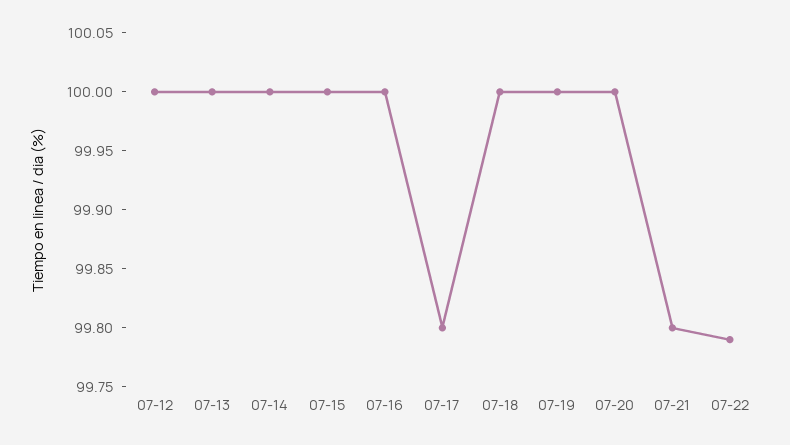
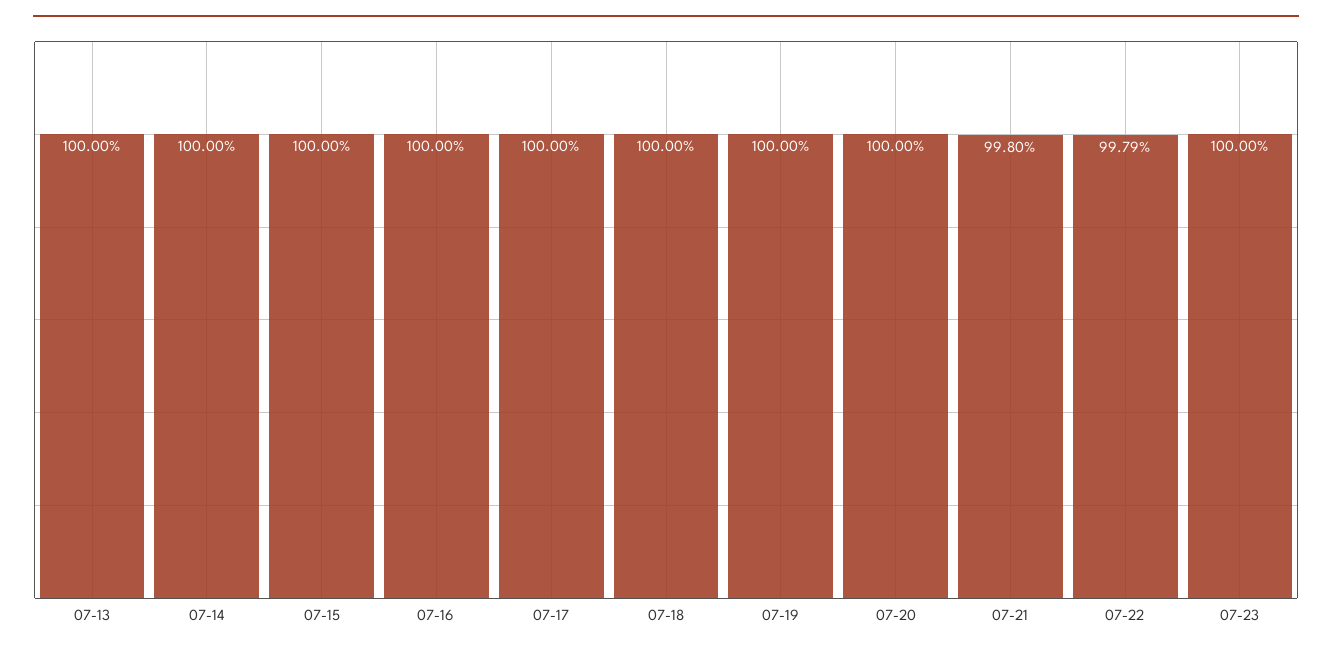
07-12: 100 -> none
07-17: 99.8 -> 100
07-23: none -> 100

